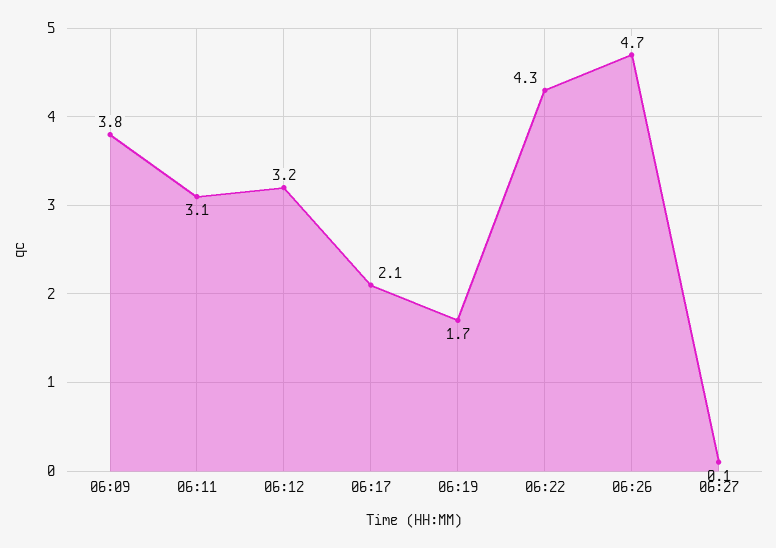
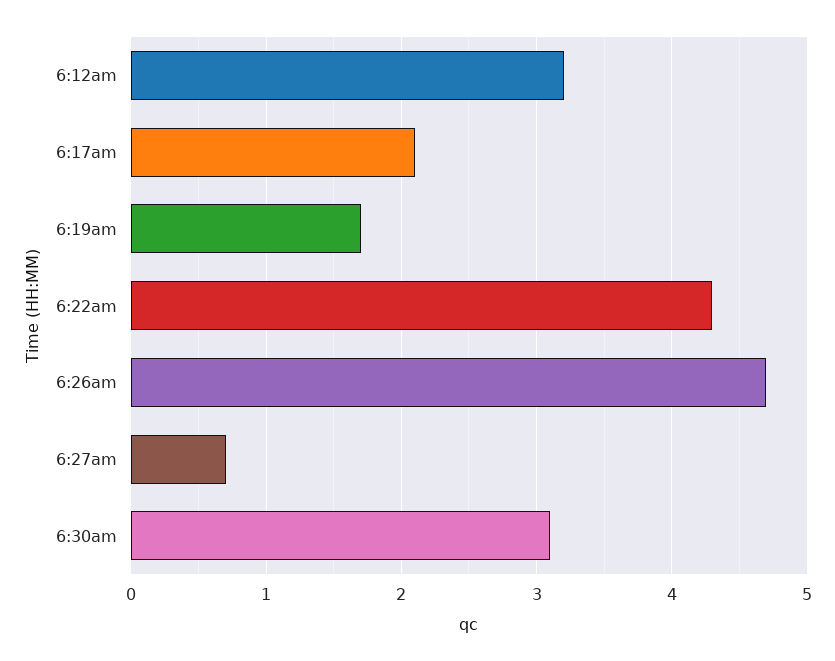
06:09: 3.8 -> none
06:11: 3.1 -> none
06:27: 0.1 -> 0.7
6:30am: none -> 3.1

